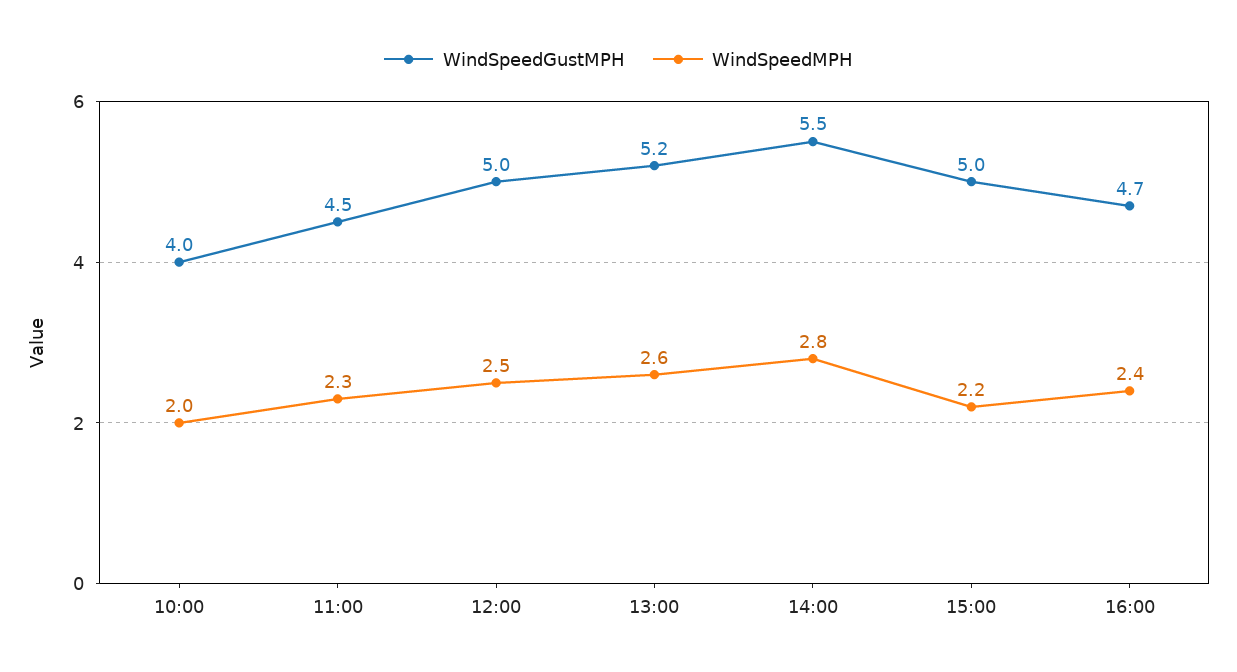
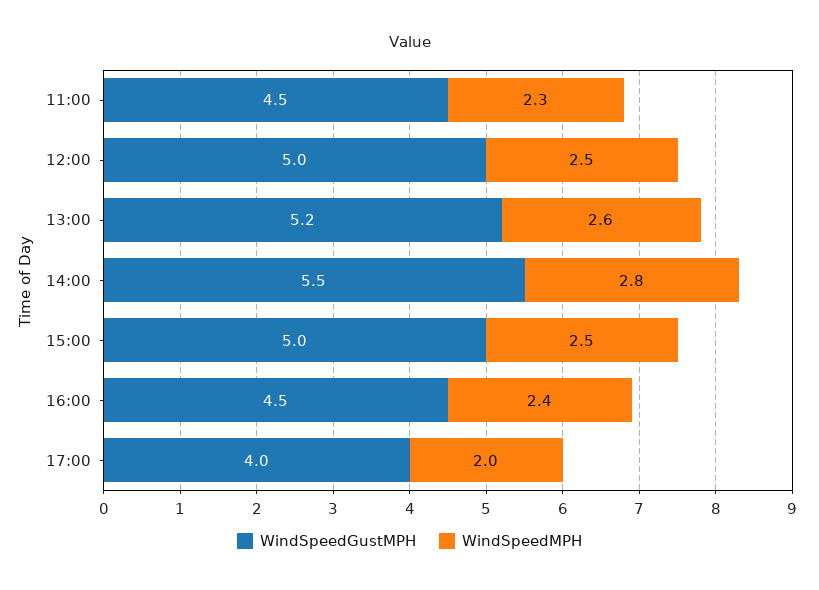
WindSpeedGustMPH, 10:00: 4 -> none
WindSpeedMPH, 10:00: 2 -> none
WindSpeedMPH, 15:00: 2.2 -> 2.5
WindSpeedGustMPH, 16:00: 4.7 -> 4.5
WindSpeedGustMPH, 17:00: none -> 4
WindSpeedMPH, 17:00: none -> 2

